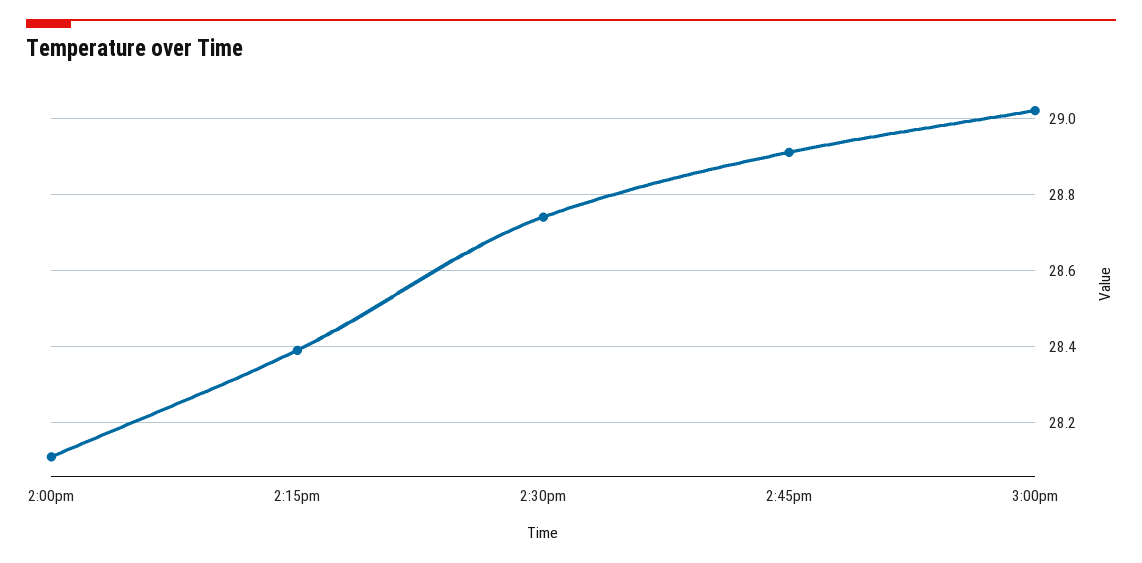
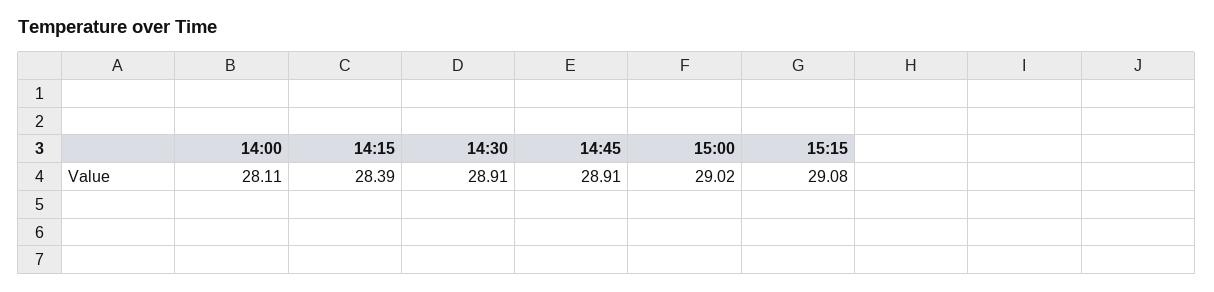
2:30pm: 28.75 -> 28.91
15:15: none -> 29.08

